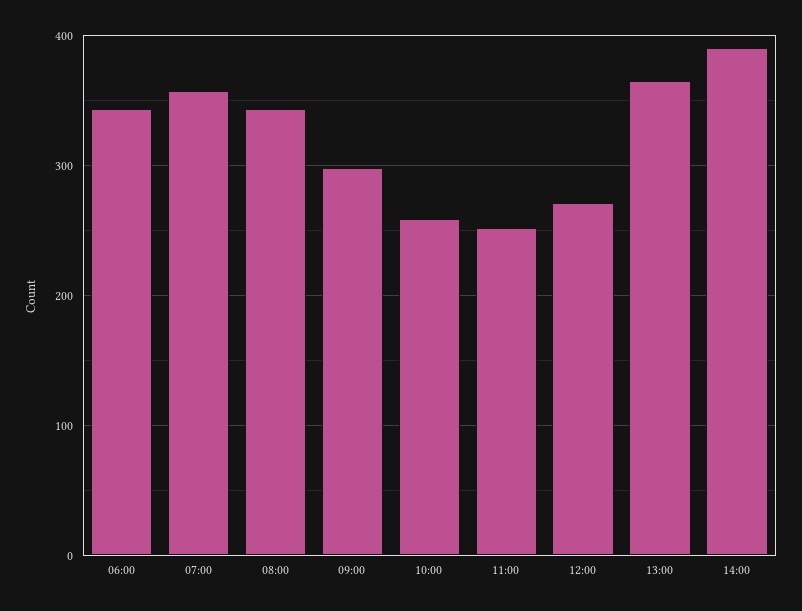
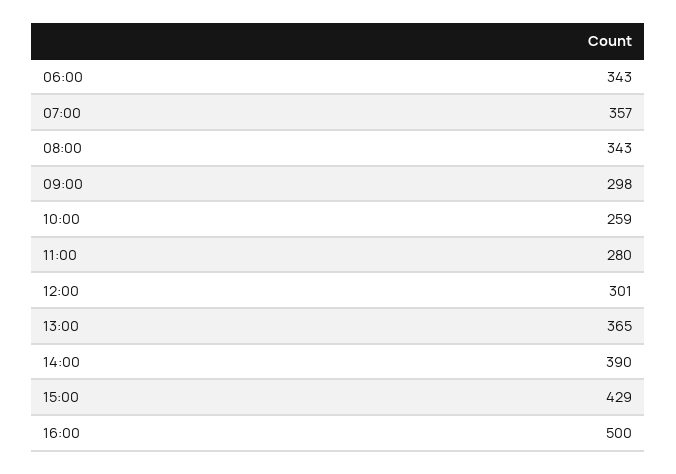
11:00: 250 -> 280
12:00: 270 -> 301
15:00: none -> 429
16:00: none -> 500

